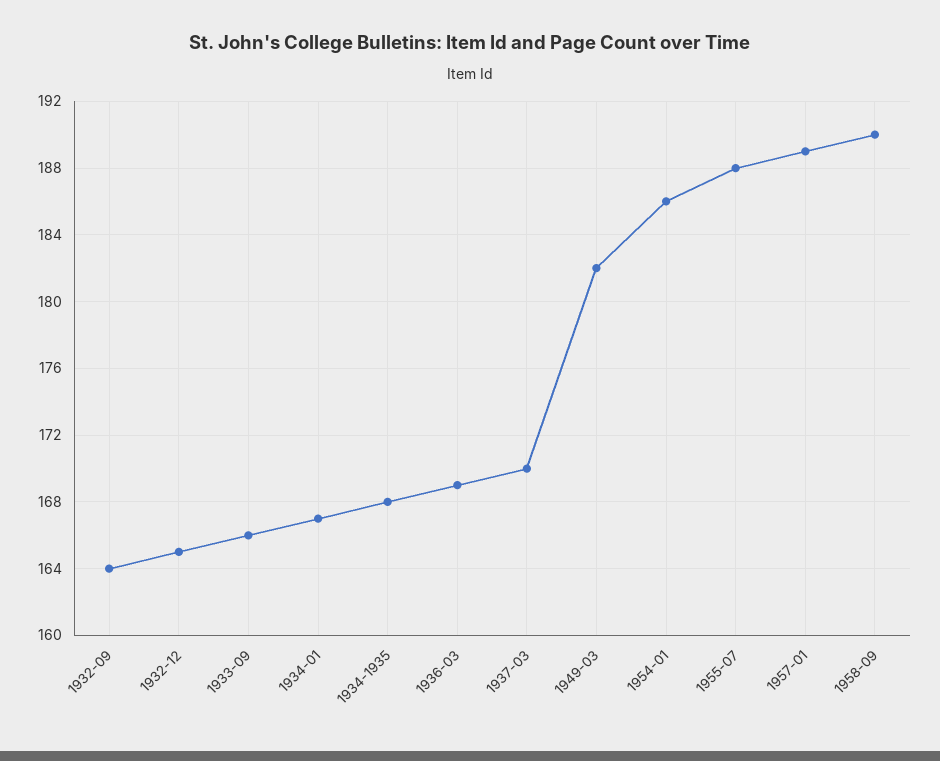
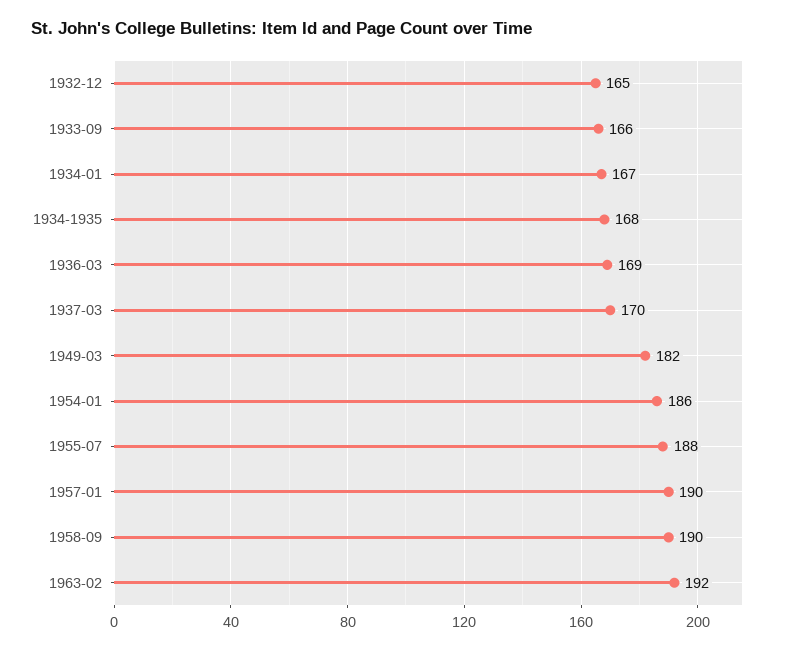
1932-09: 164 -> none
1957-01: 189 -> 190
1963-02: none -> 192

